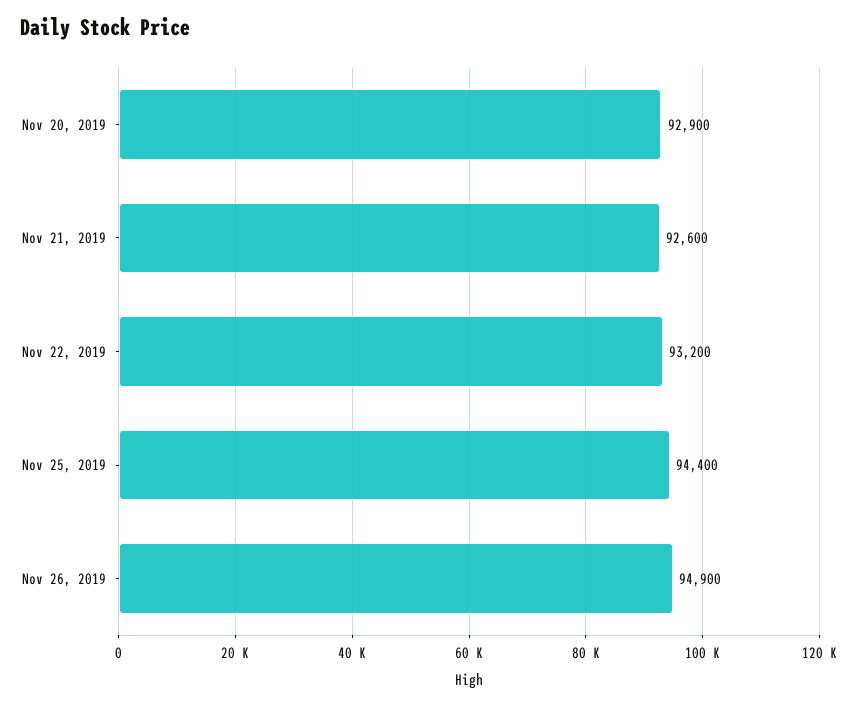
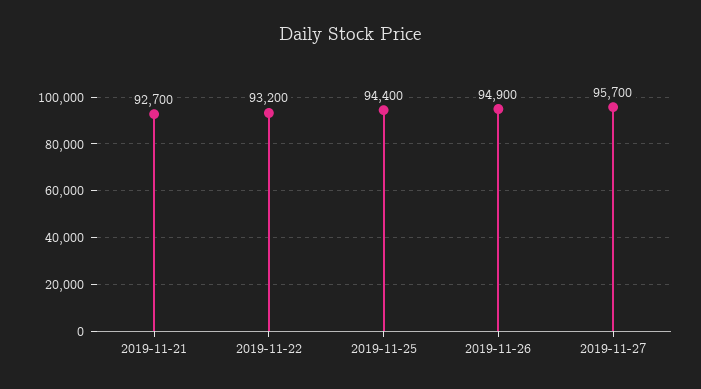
Nov 20, 2019: 92900 -> none
Nov 21, 2019: 92600 -> 92700
2019-11-27: none -> 95700

